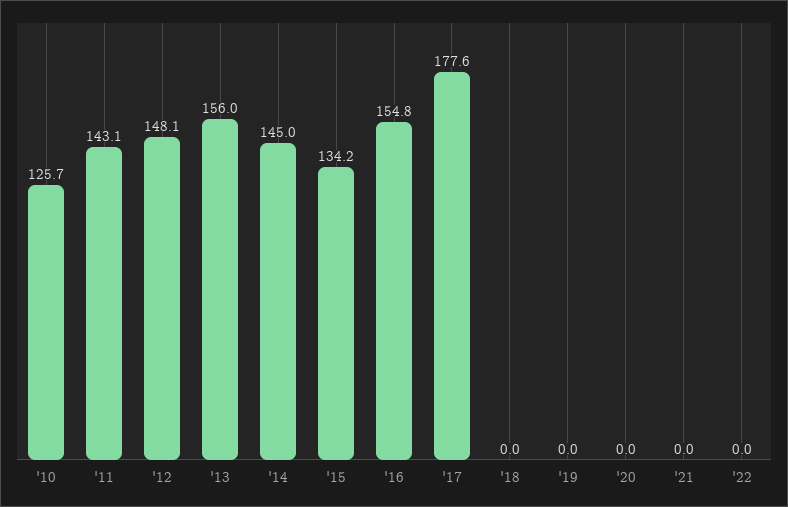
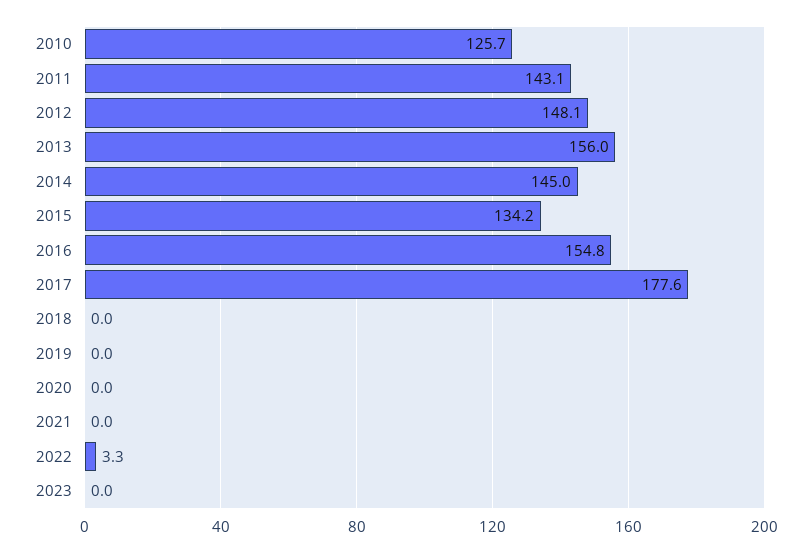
'22: 0 -> 3.3
2023: none -> 0

